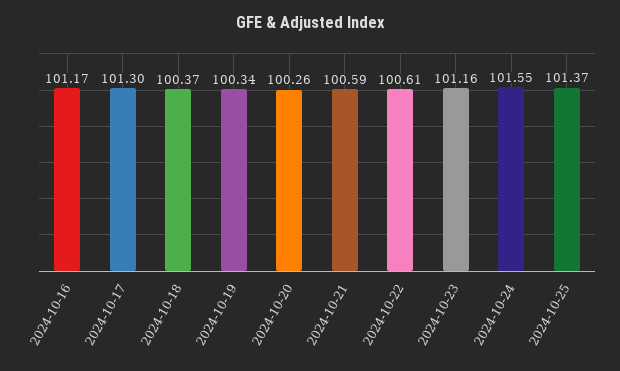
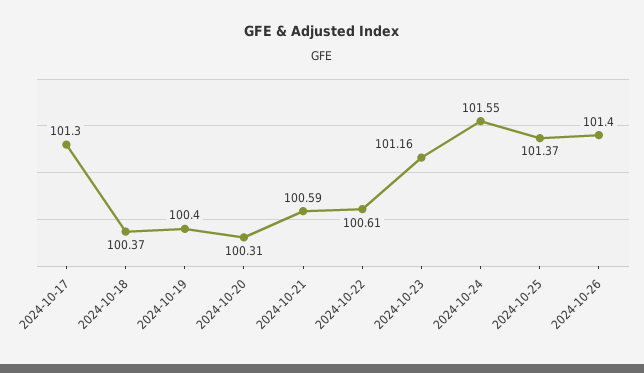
2024-10-16: 101.17 -> none
2024-10-19: 100.34 -> 100.4
2024-10-20: 100.26 -> 100.31
2024-10-26: none -> 101.4

